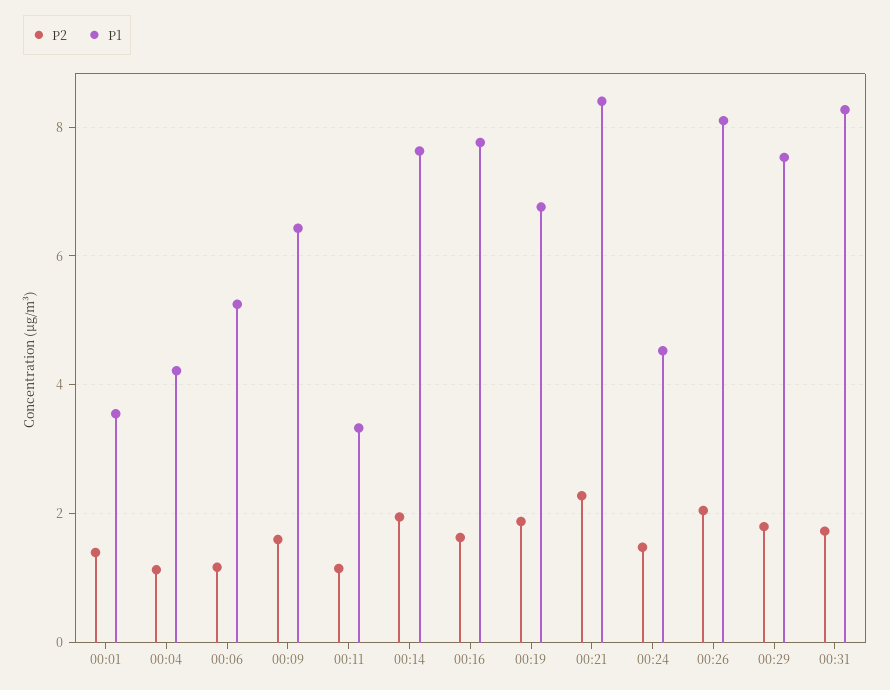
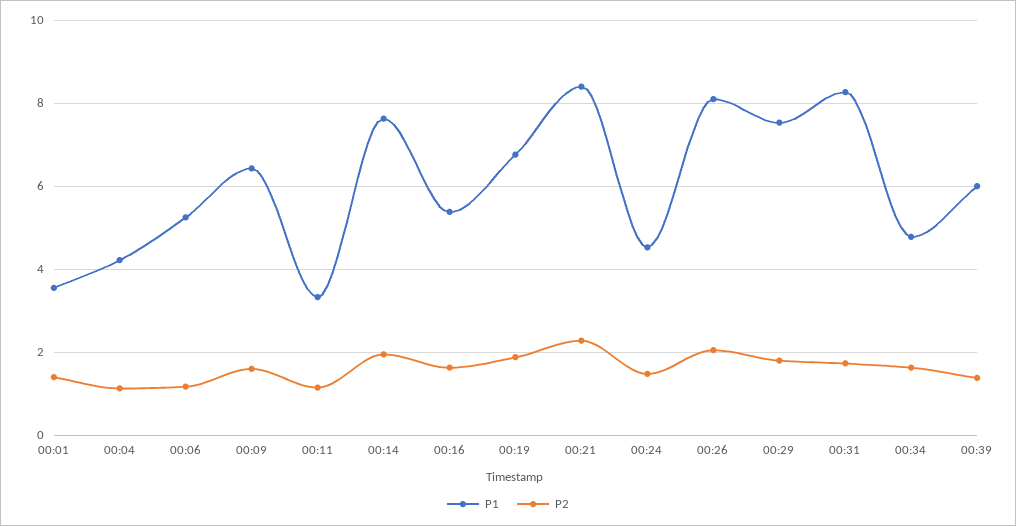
P1, 00:16: 7.8 -> 5.4
P1, 00:34: none -> 4.8
P2, 00:34: none -> 1.6
P1, 00:39: none -> 6
P2, 00:39: none -> 1.4

